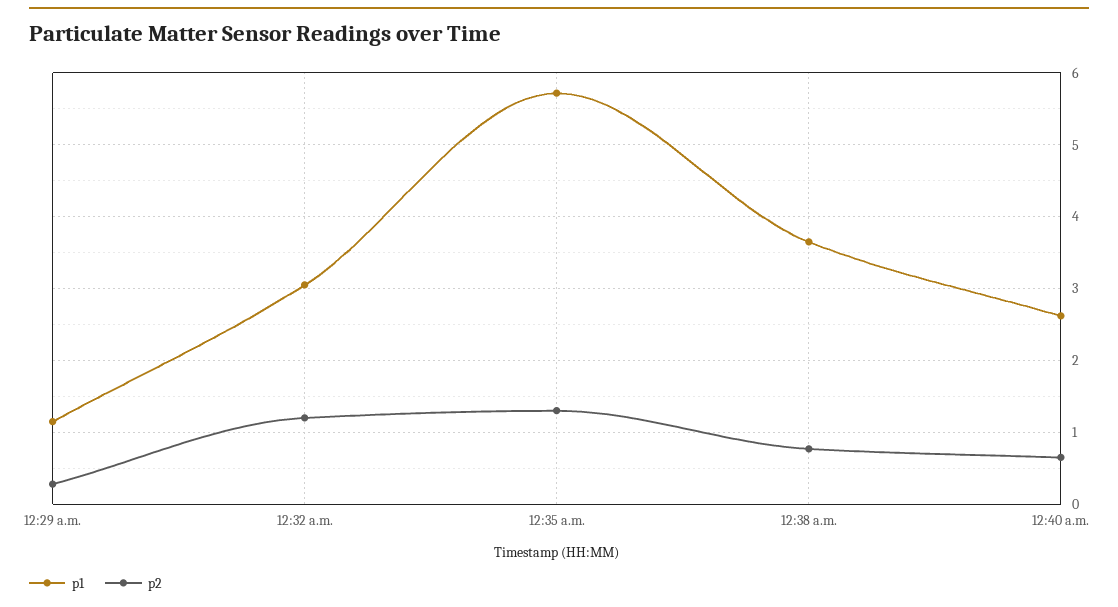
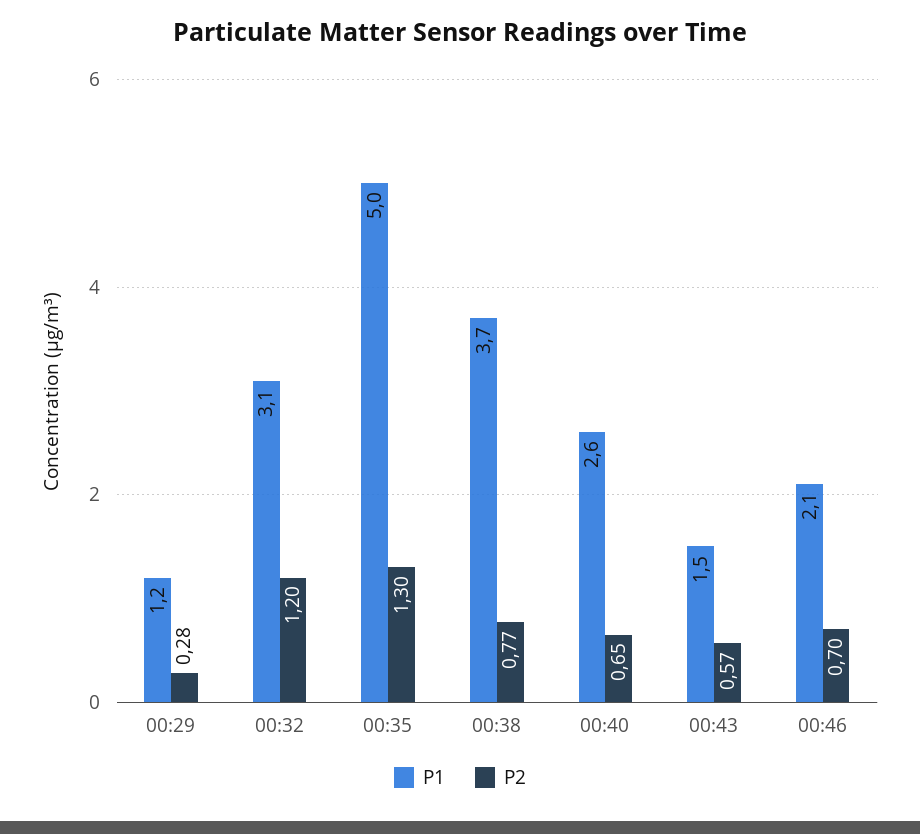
p1, 12:35 a.m.: 5.7 -> 5
p1, 00:43: none -> 1.5
p2, 00:43: none -> 0.57
p1, 00:46: none -> 2.1
p2, 00:46: none -> 0.7

